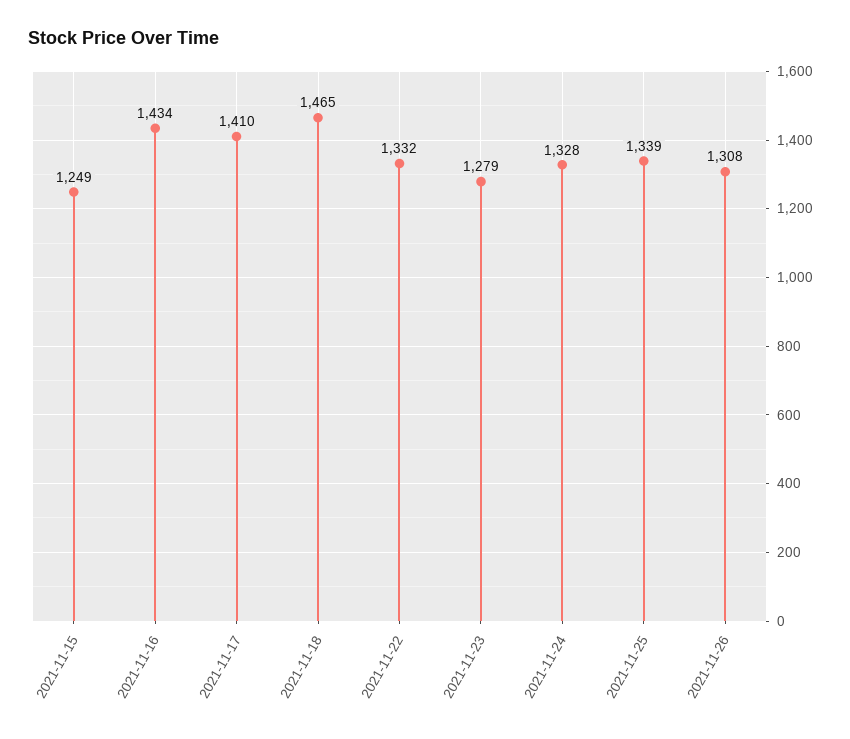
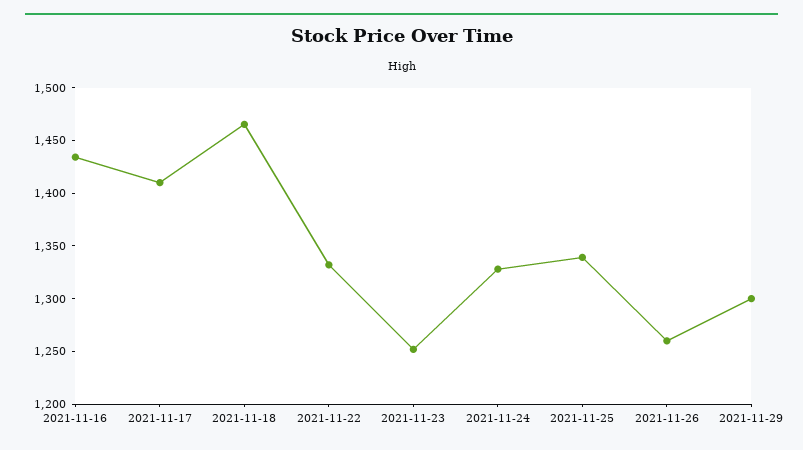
2021-11-15: 1249 -> none
2021-11-23: 1279 -> 1250
2021-11-26: 1308 -> 1260
2021-11-29: none -> 1300

